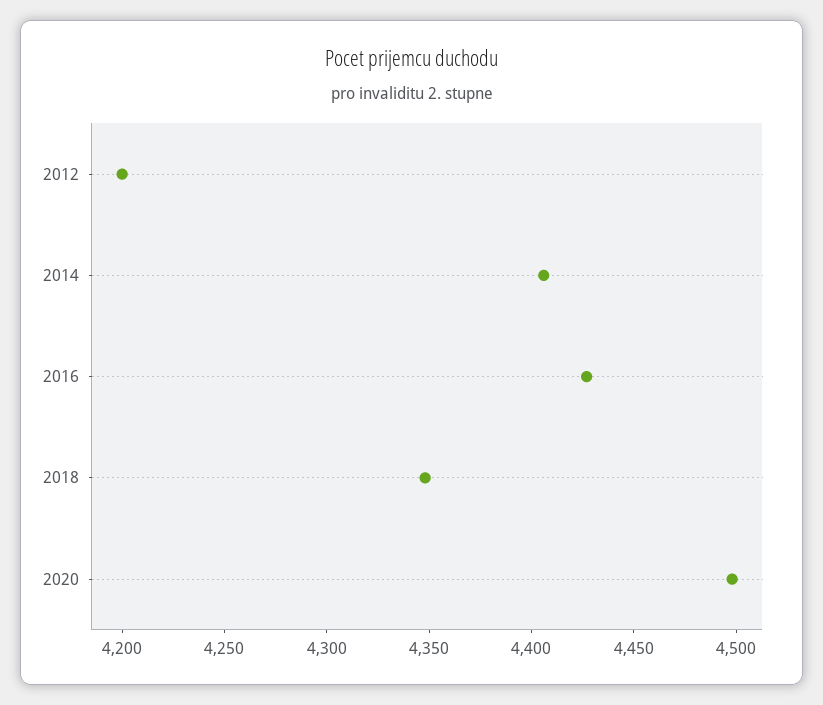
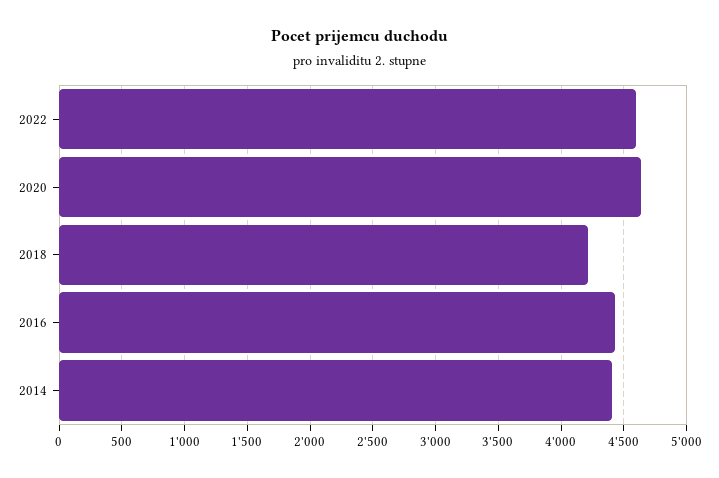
2012: 4200 -> none
2018: 4350 -> 4200
2020: 4500 -> 4650
2022: none -> 4600

